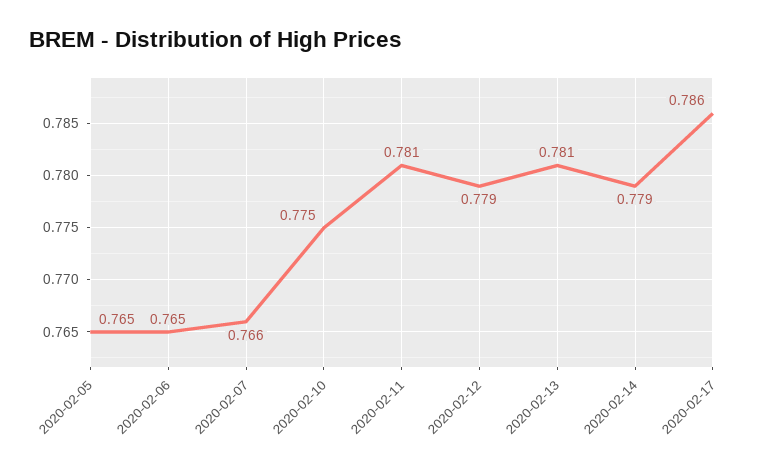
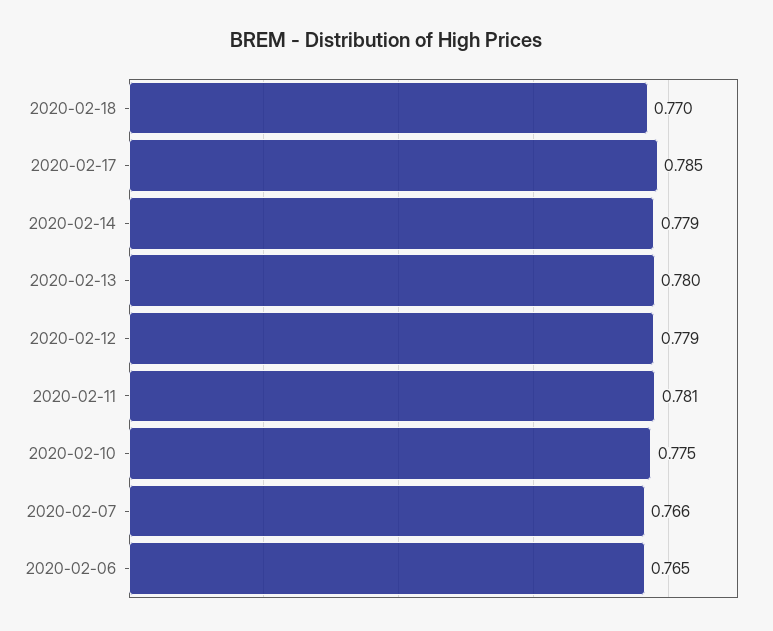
2020-02-05: 0.765 -> none
2020-02-13: 0.781 -> 0.78
2020-02-17: 0.786 -> 0.785
2020-02-18: none -> 0.77

